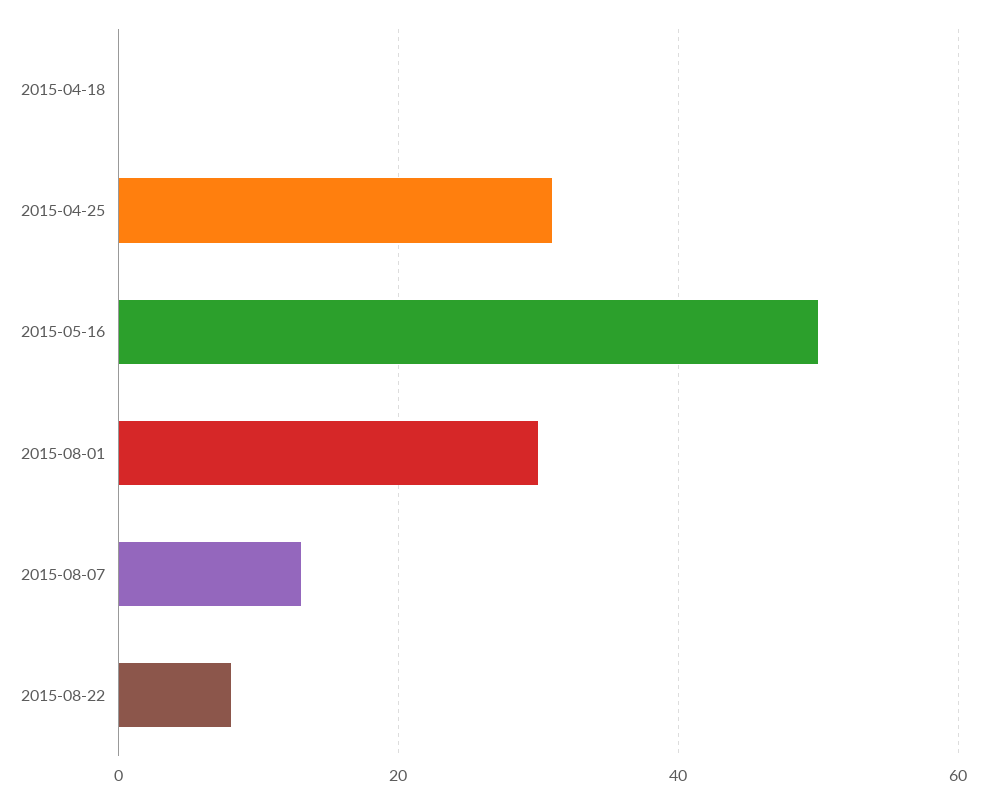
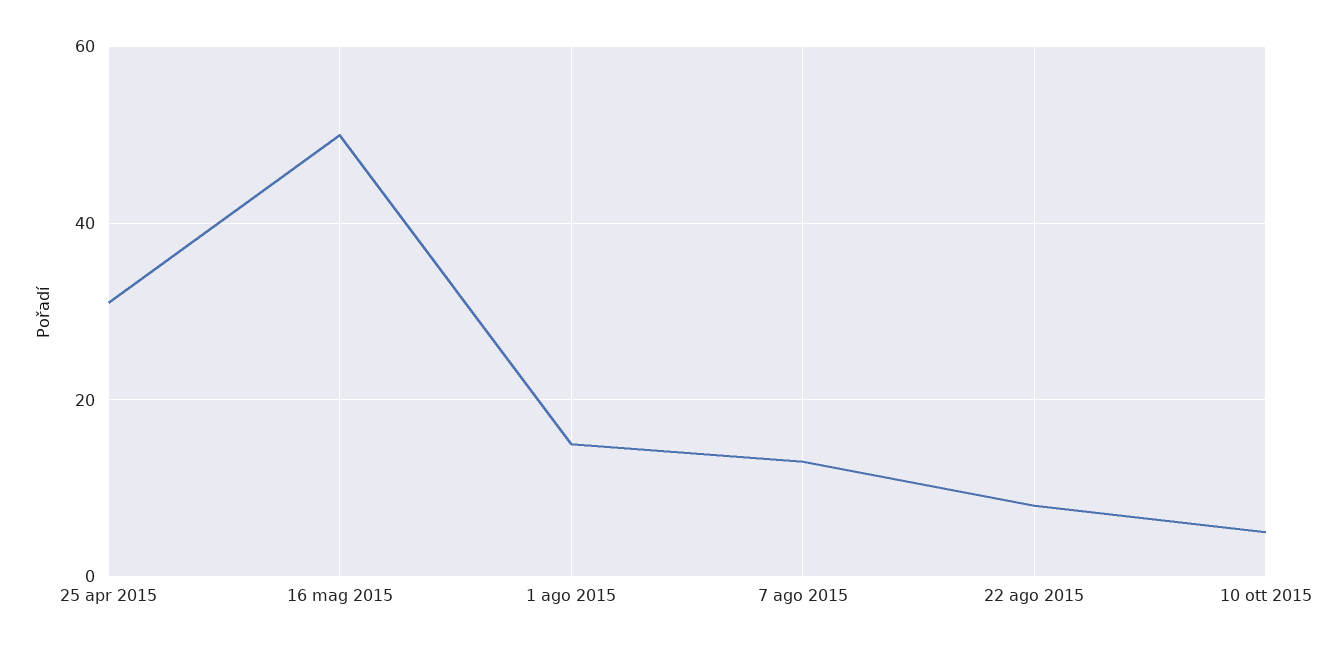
2015-04-18: 0 -> none
2015-08-01: 30 -> 15
10 ott 2015: none -> 5

